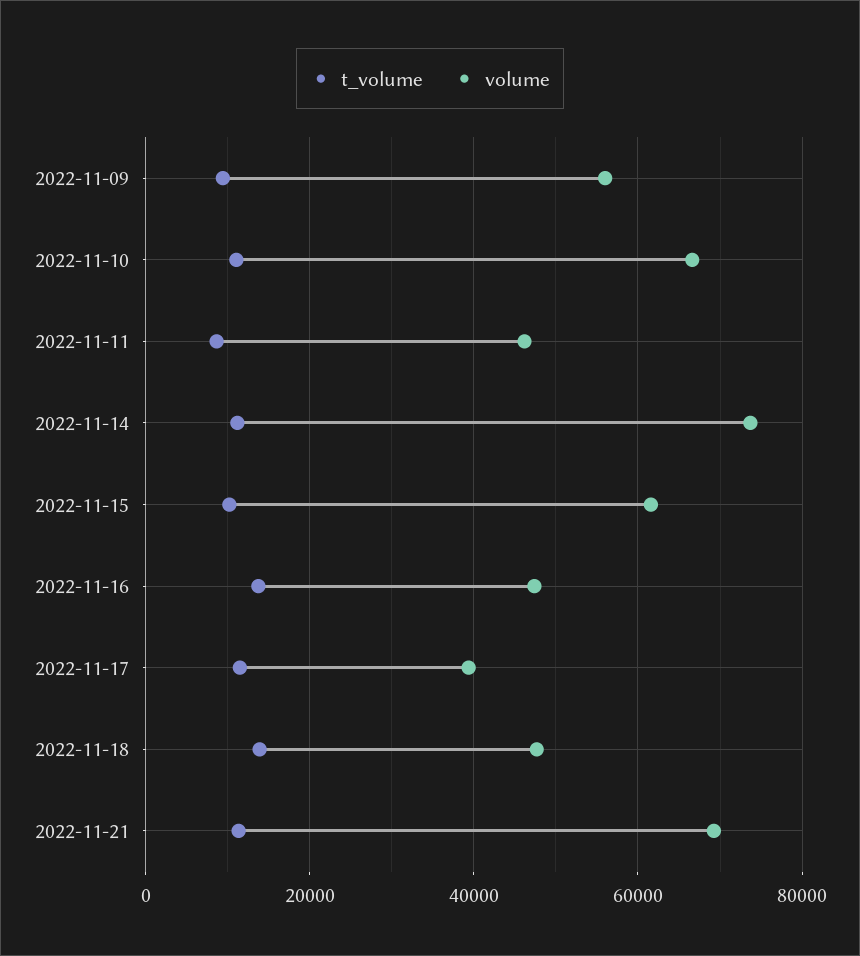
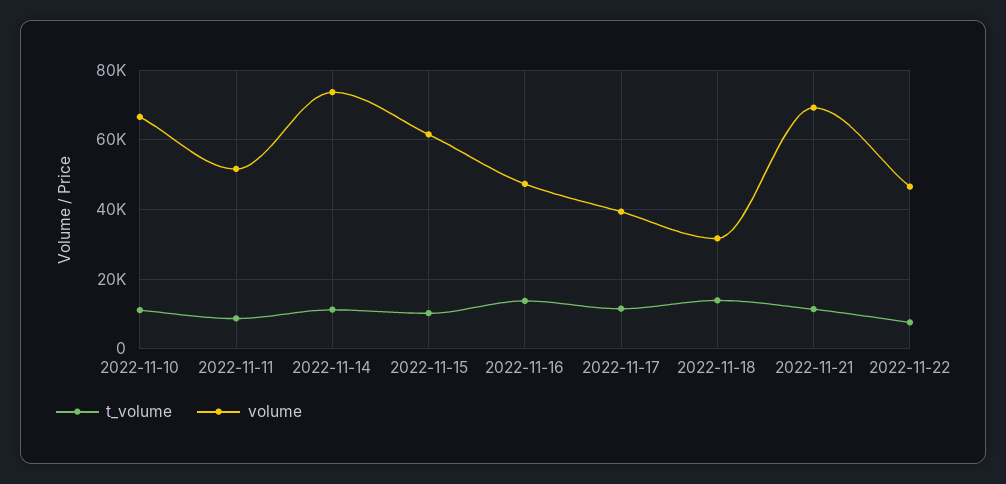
t_volume, 2022-11-09: 10000 -> none
volume, 2022-11-09: 56000 -> none
volume, 2022-11-11: 46000 -> 52000
volume, 2022-11-18: 48000 -> 32000
t_volume, 2022-11-22: none -> 8000
volume, 2022-11-22: none -> 46000

